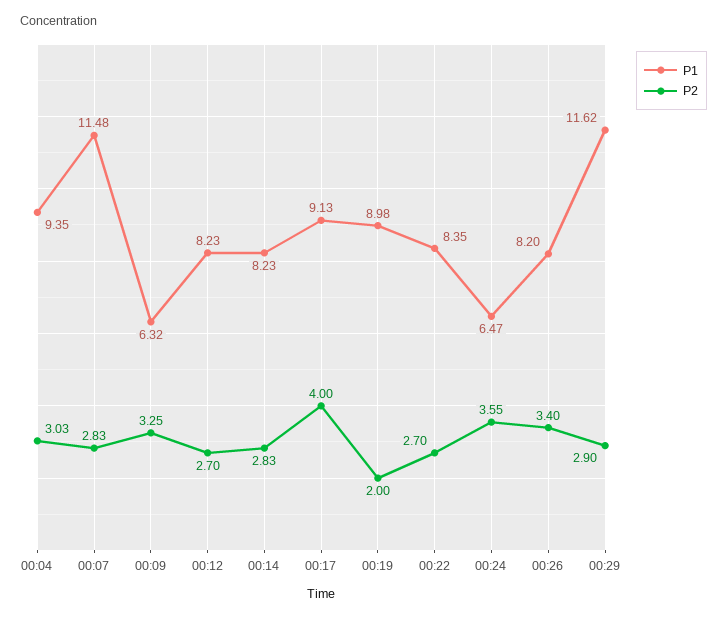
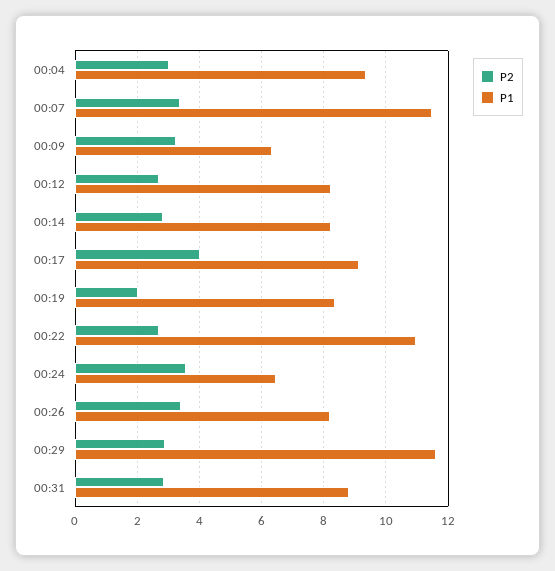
P2, 00:07: 2.83 -> 3.4
P1, 00:19: 8.98 -> 8.4
P1, 00:22: 8.35 -> 11
P2, 00:31: none -> 2.8
P1, 00:31: none -> 8.8

